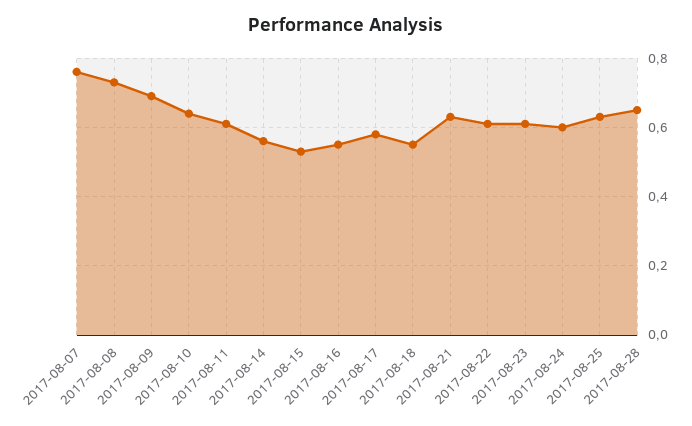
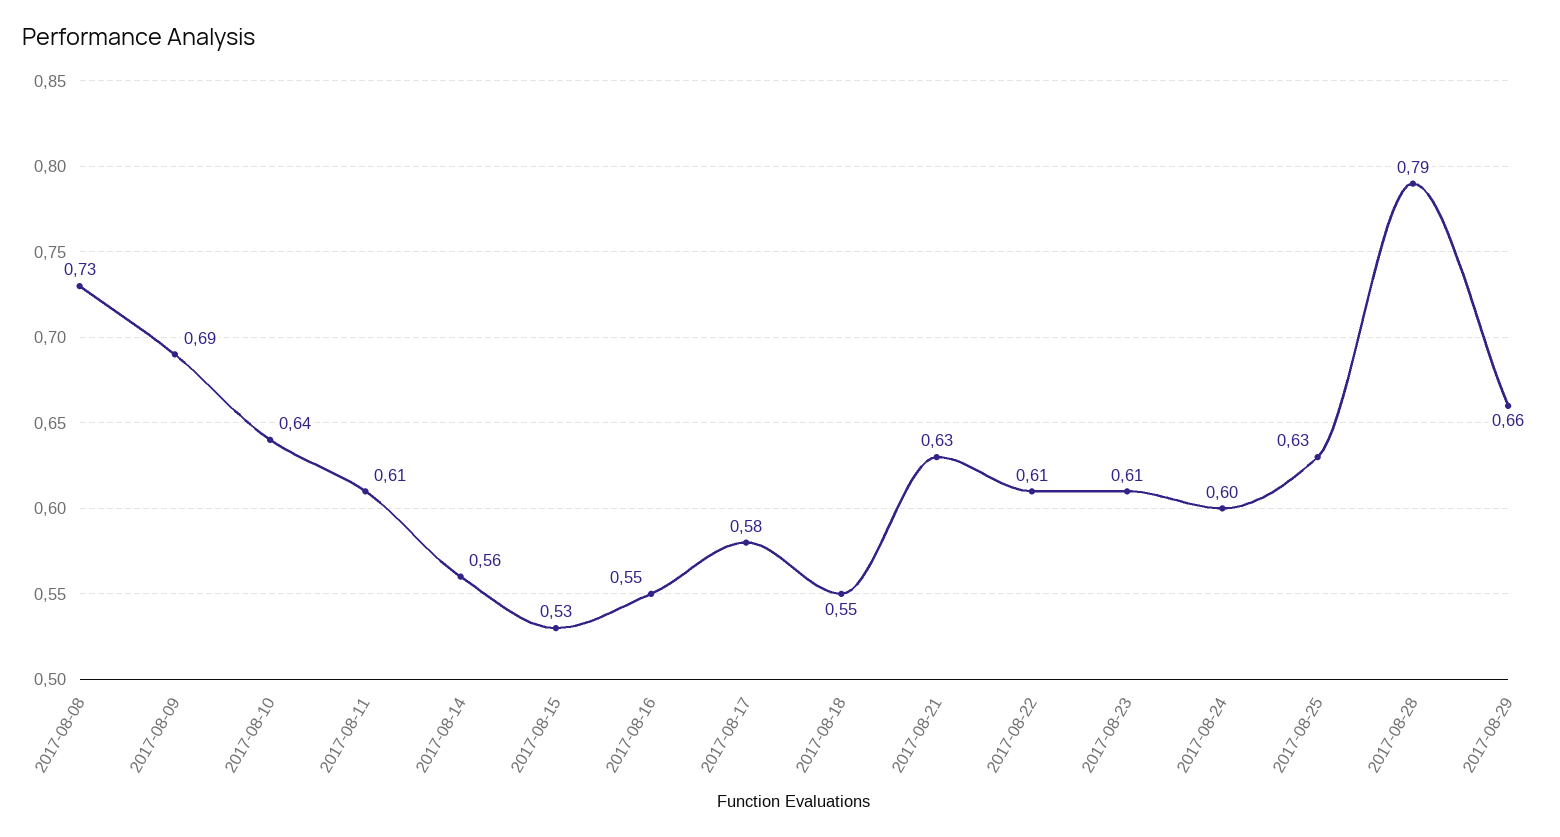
2017-08-07: 0.75 -> none
2017-08-28: 0.65 -> 0.79
2017-08-29: none -> 0.66

